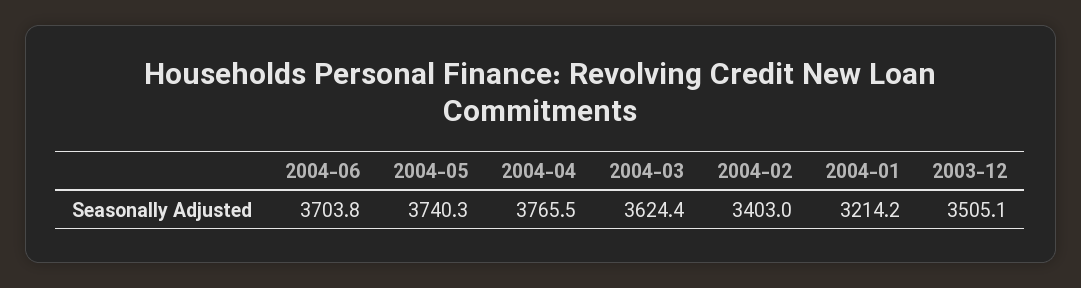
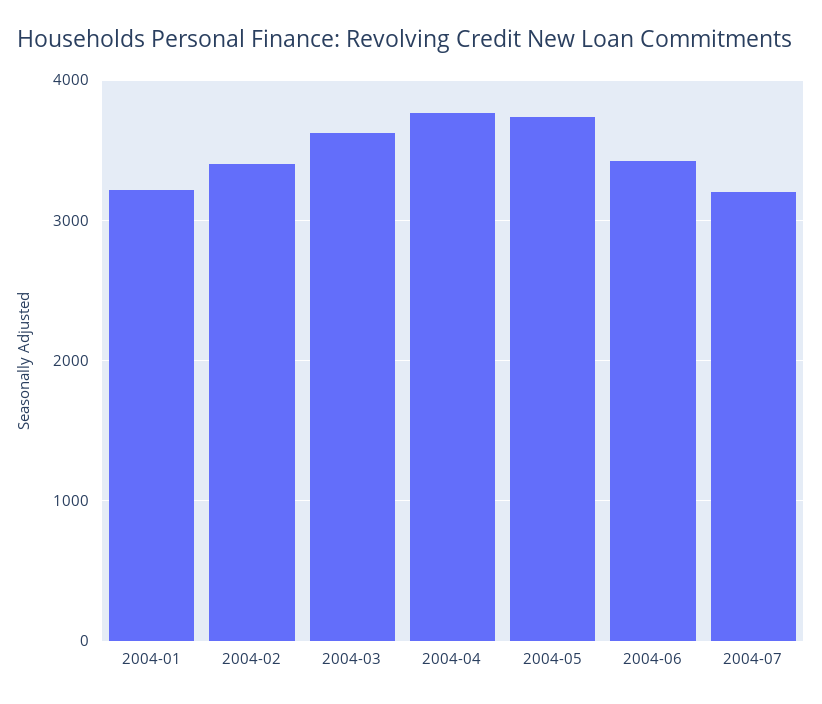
2004-06: 3703.8 -> 3400
2003-12: 3505.1 -> none
2004-07: none -> 3200

